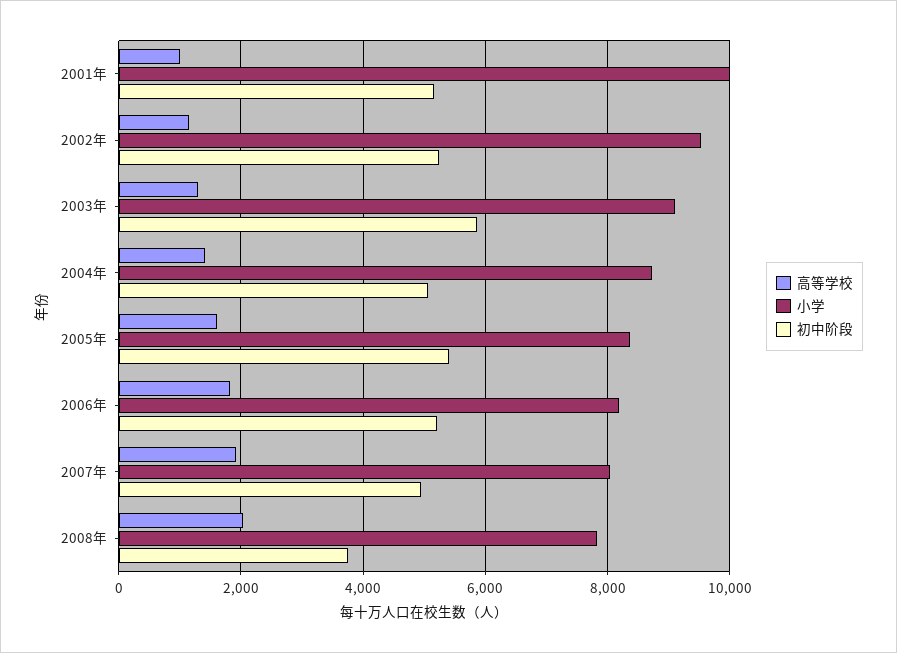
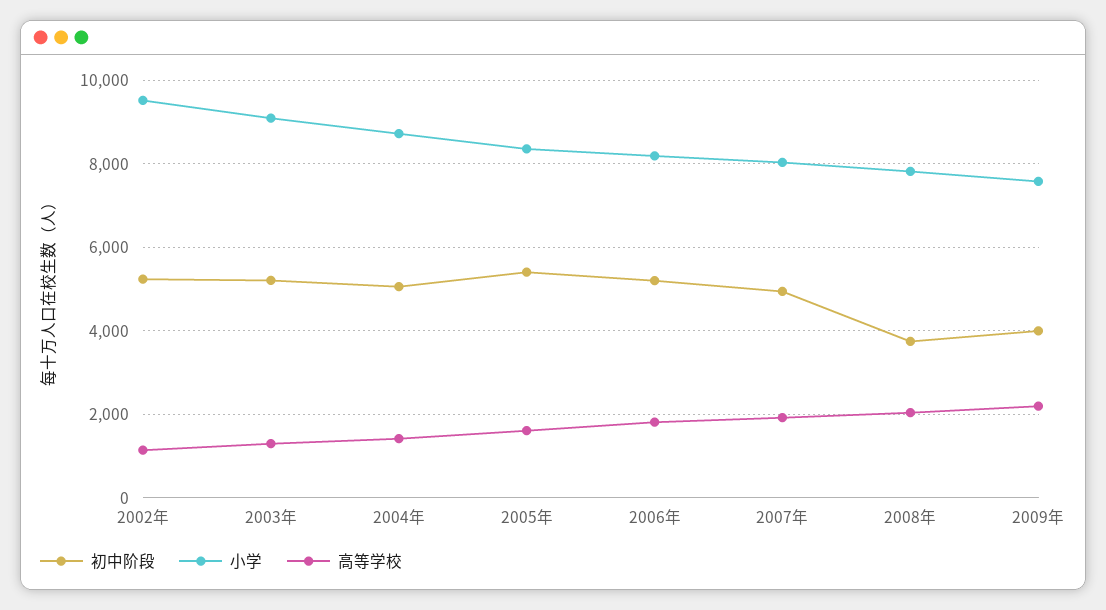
高等学校, 2001年: 1000 -> none
小学, 2001年: 10000 -> none
初中阶段, 2001年: 5200 -> none
初中阶段, 2003年: 5800 -> 5200
初中阶段, 2009年: none -> 4000
小学, 2009年: none -> 7600
高等学校, 2009年: none -> 2200

